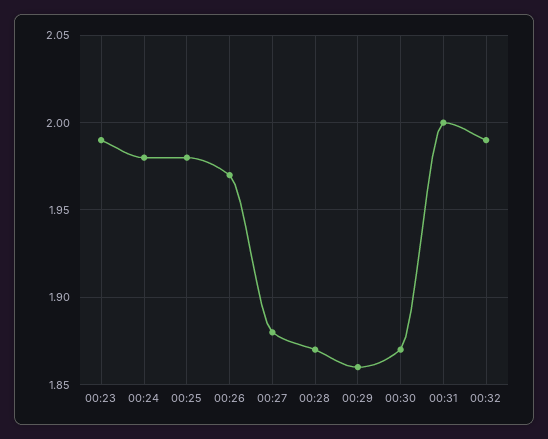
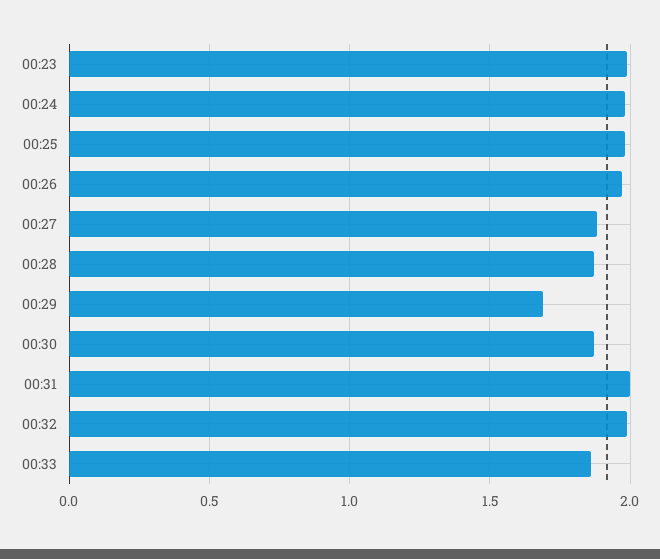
00:29: 1.86 -> 1.7
00:33: none -> 1.85

